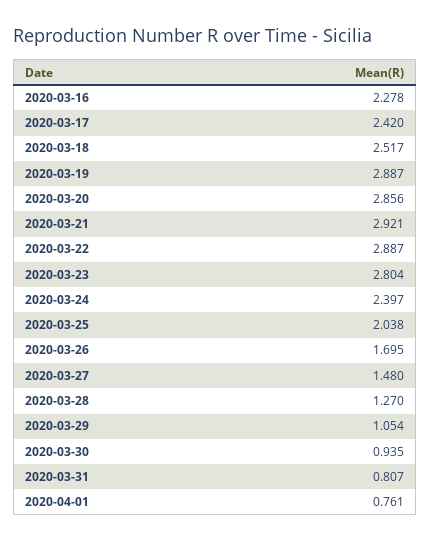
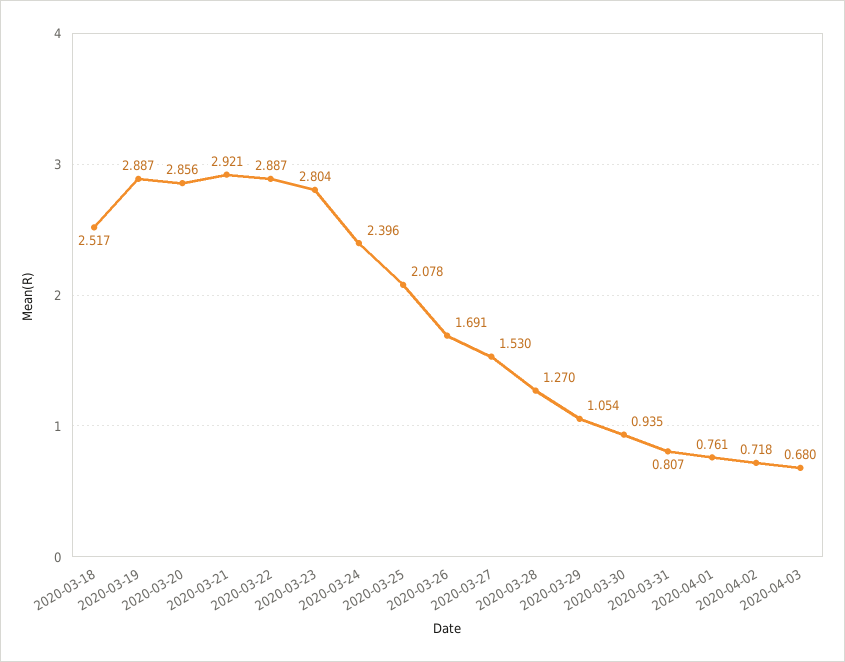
2020-03-16: 2.278 -> none
2020-03-17: 2.42 -> none
2020-03-24: 2.397 -> 2.396
2020-03-25: 2.038 -> 2.078
2020-03-26: 1.695 -> 1.691
2020-03-27: 1.48 -> 1.53
2020-04-02: none -> 0.718
2020-04-03: none -> 0.68

